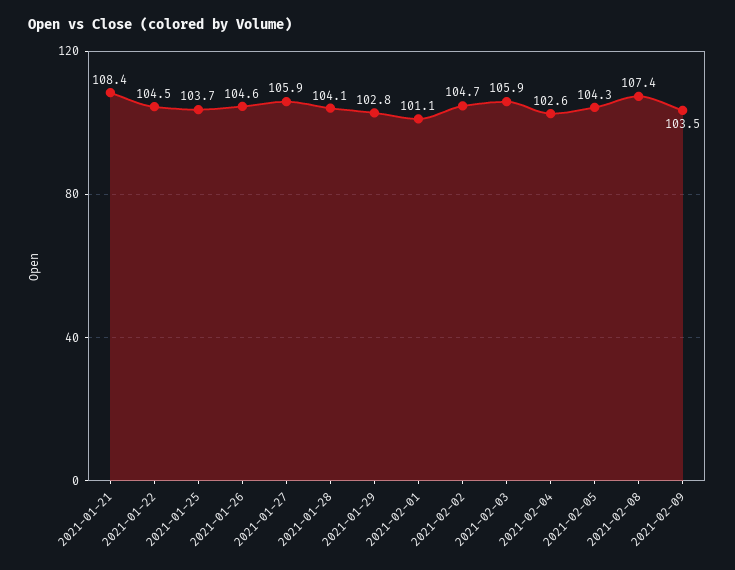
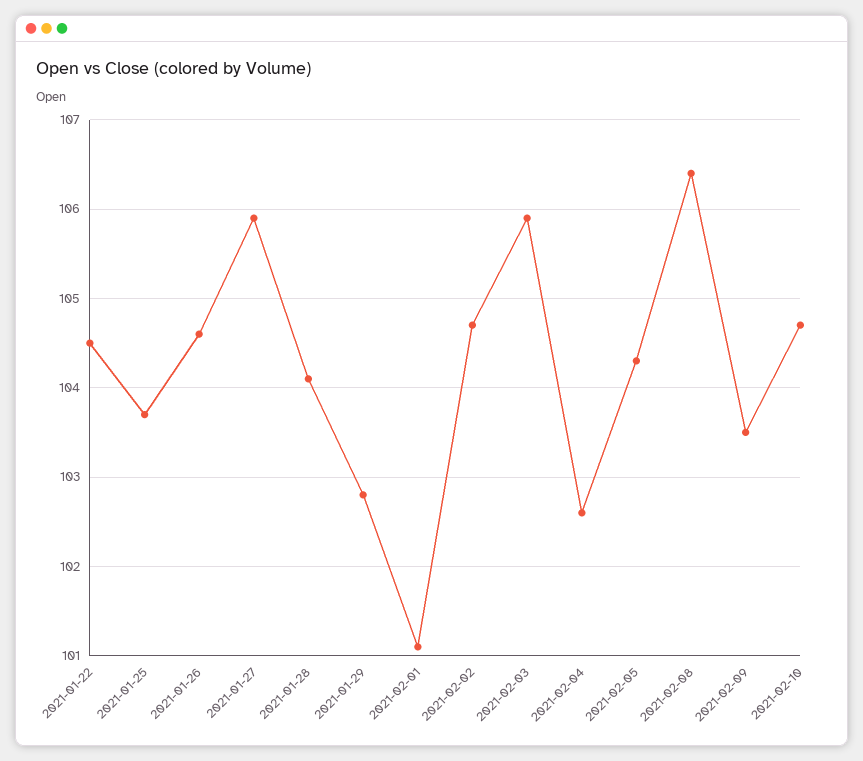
2021-01-21: 108.4 -> none
2021-02-08: 107.4 -> 106.4
2021-02-10: none -> 104.7

